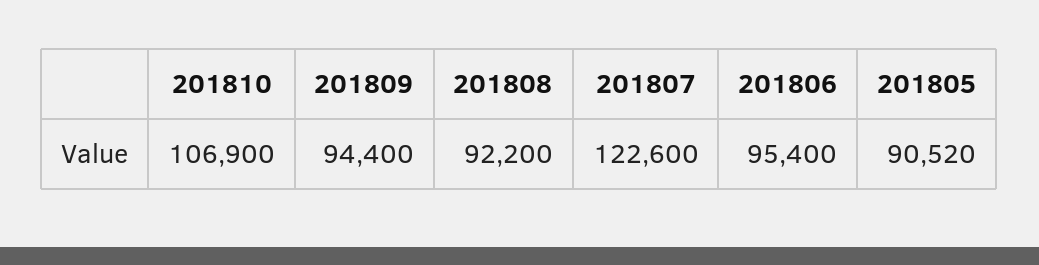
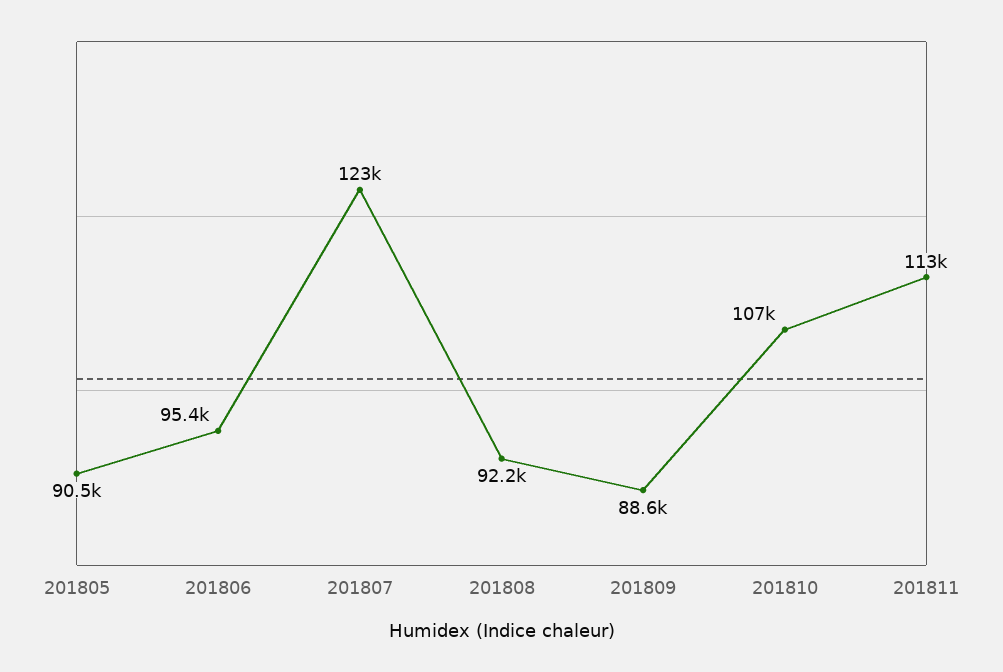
201809: 94400 -> 88600
201811: none -> 113000

